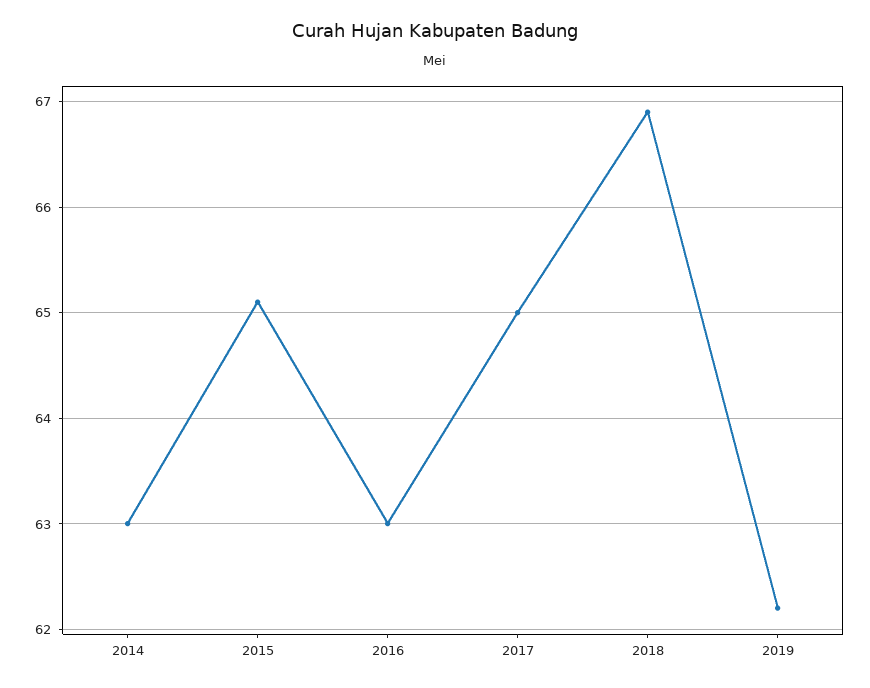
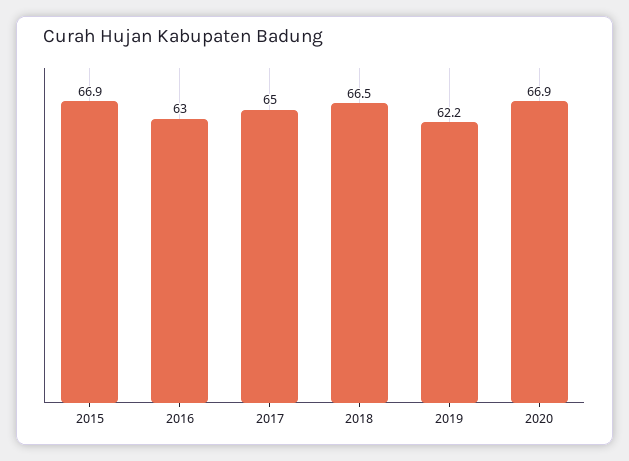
2014: 63 -> none
2015: 65.1 -> 66.9
2018: 66.9 -> 66.5
2020: none -> 66.9

